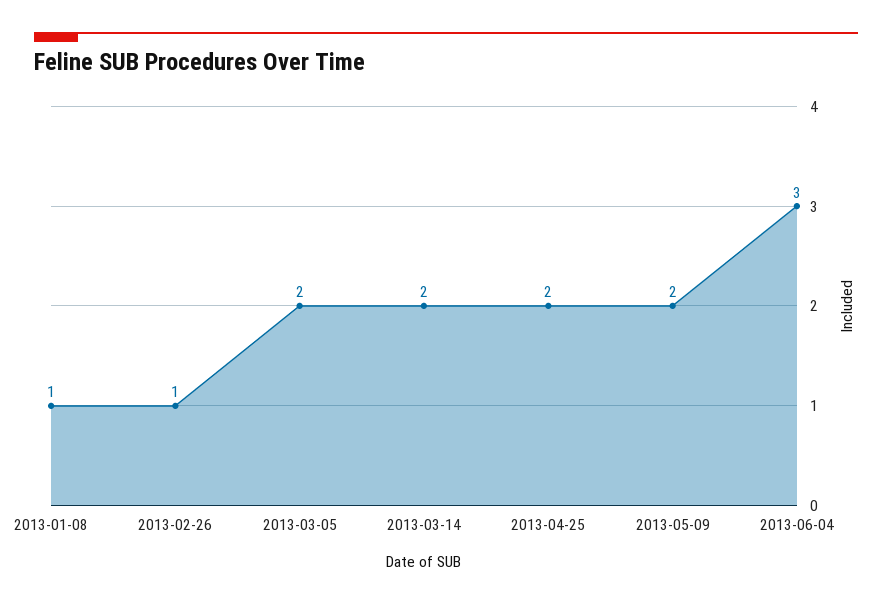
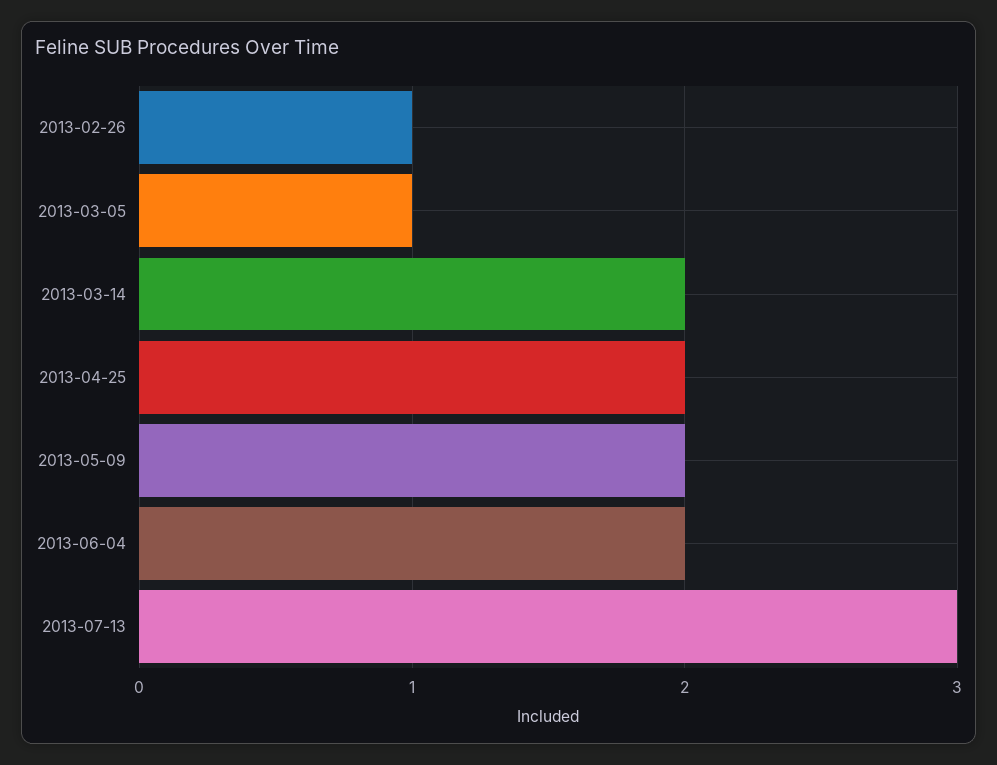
2013-01-08: 1 -> none
2013-03-05: 2 -> 1
2013-06-04: 3 -> 2
2013-07-13: none -> 3

